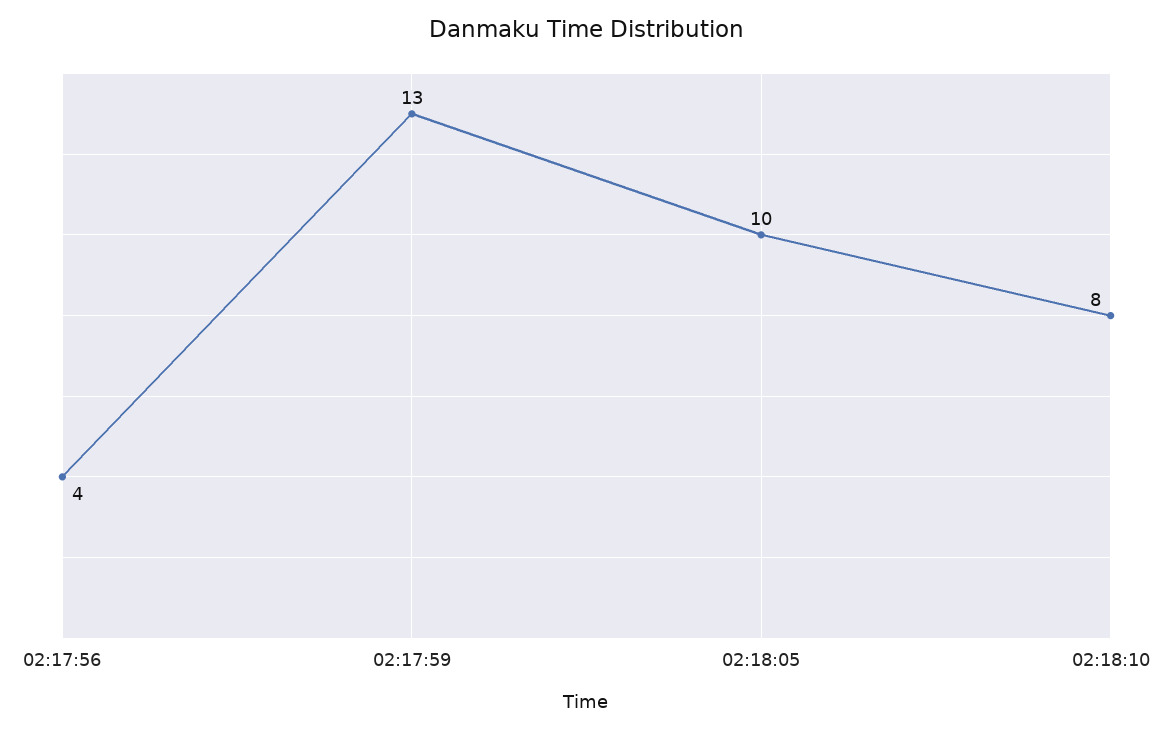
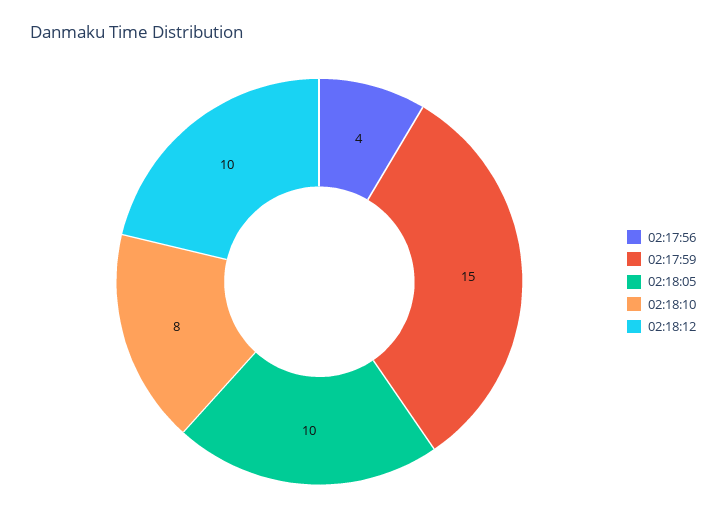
02:17:59: 13 -> 15
02:18:12: none -> 10

